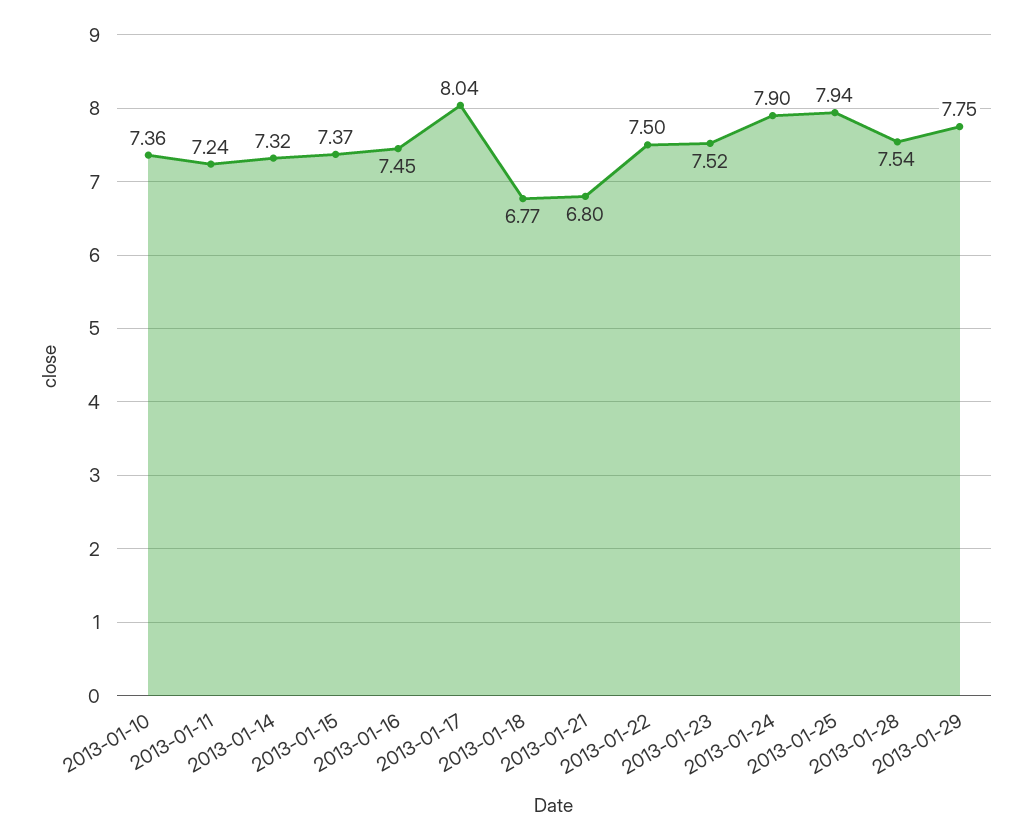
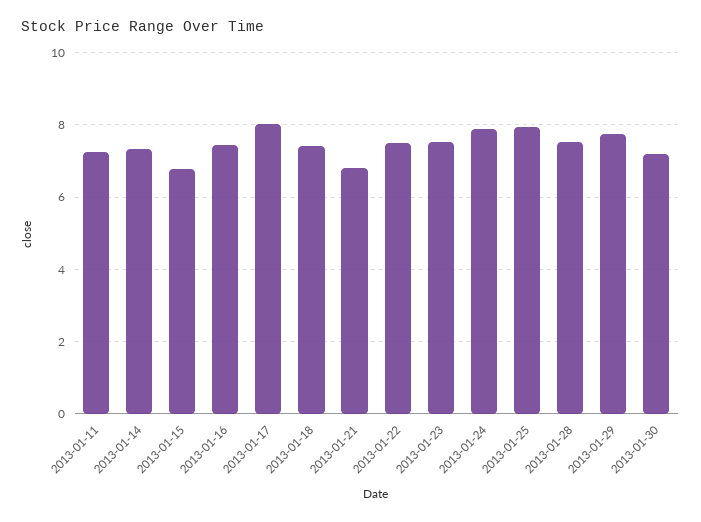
2013-01-10: 7.36 -> none
2013-01-15: 7.37 -> 6.8
2013-01-18: 6.77 -> 7.4
2013-01-30: none -> 7.2

